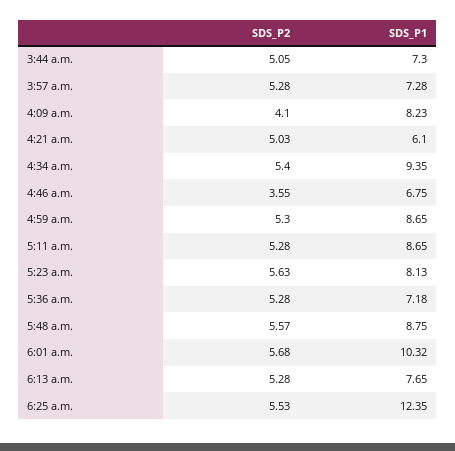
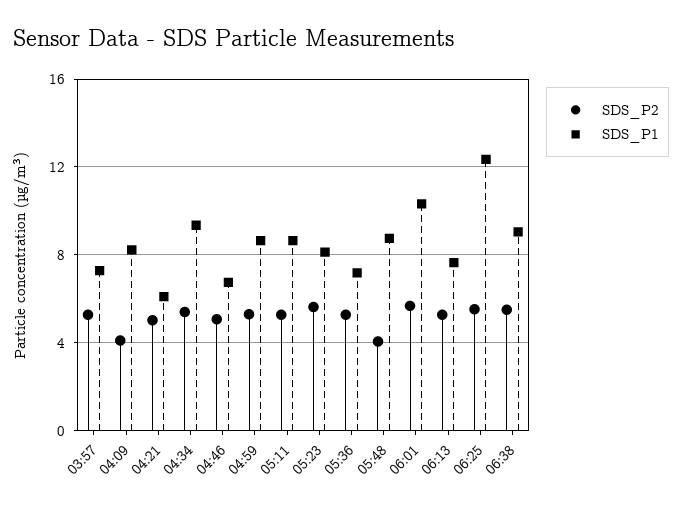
SDS_P2, 3:44 a.m.: 5.05 -> none
SDS_P1, 3:44 a.m.: 7.3 -> none
SDS_P2, 4:46 a.m.: 3.55 -> 5
SDS_P2, 5:48 a.m.: 5.57 -> 4
SDS_P2, 06:38: none -> 5.5
SDS_P1, 06:38: none -> 9

